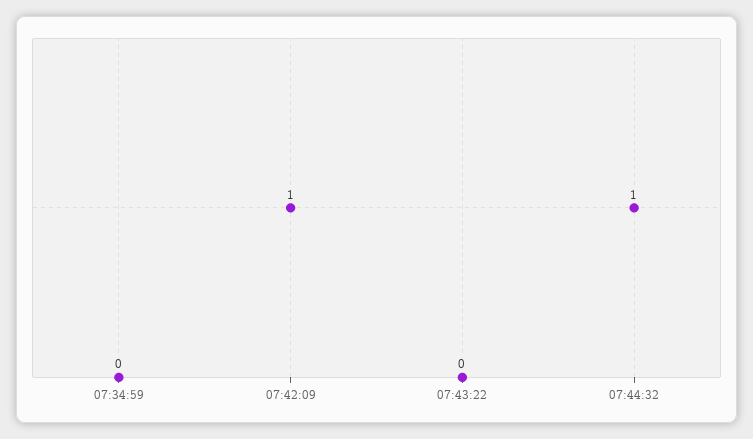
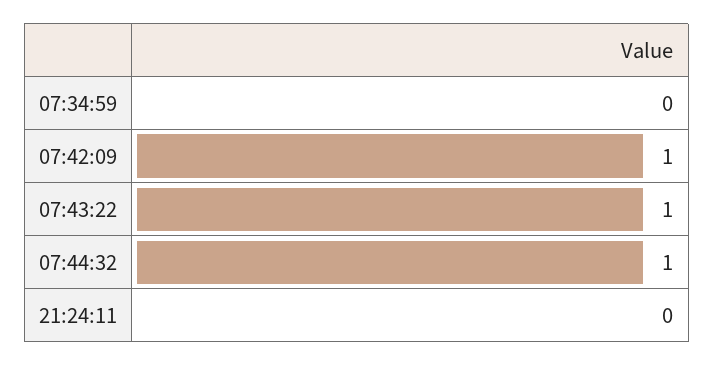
07:43:22: 0 -> 1
21:24:11: none -> 0

